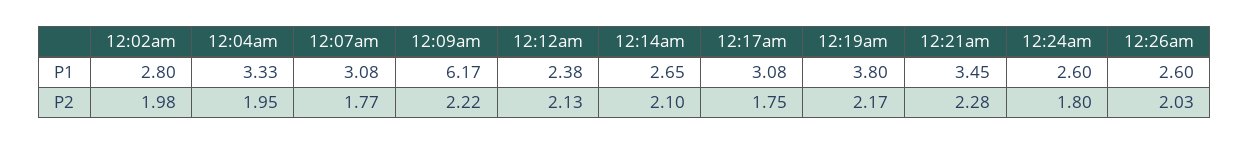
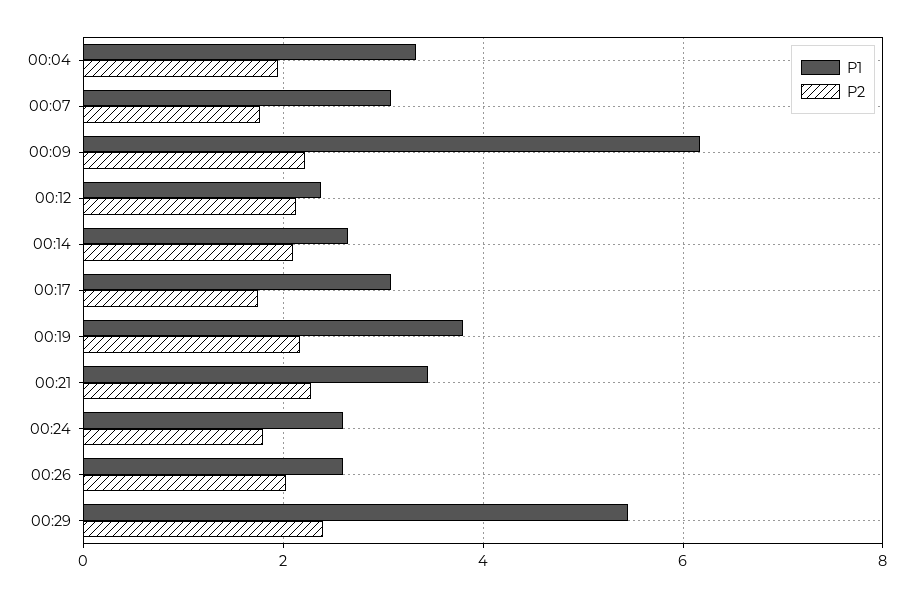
P1, 12:02am: 2.8 -> none
P2, 12:02am: 1.98 -> none
P1, 00:29: none -> 5.4
P2, 00:29: none -> 2.4

